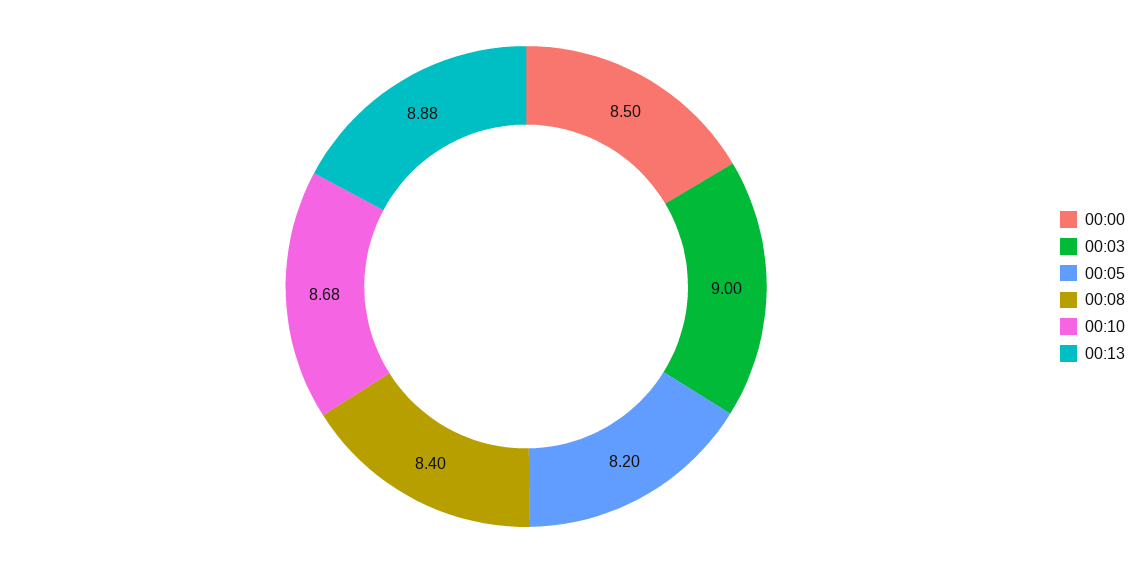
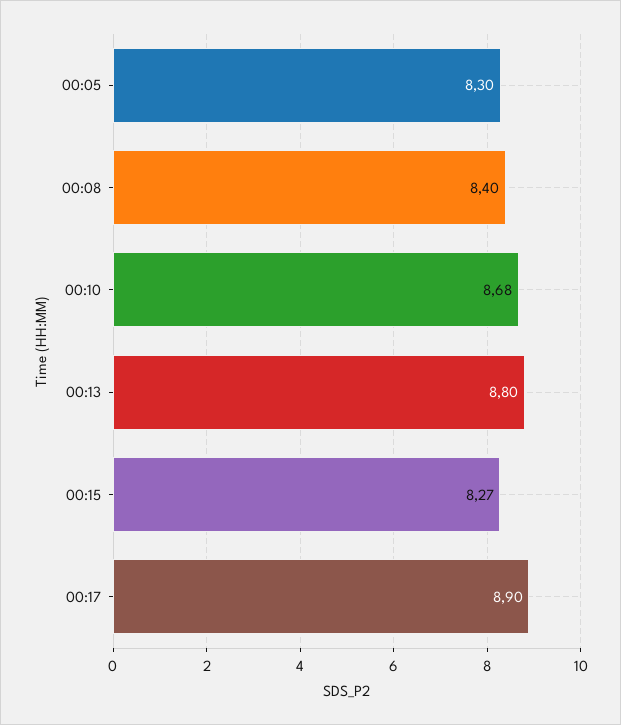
00:00: 8.5 -> none
00:03: 9 -> none
00:05: 8.2 -> 8.3
00:13: 8.88 -> 8.8
00:15: none -> 8.27
00:17: none -> 8.9

